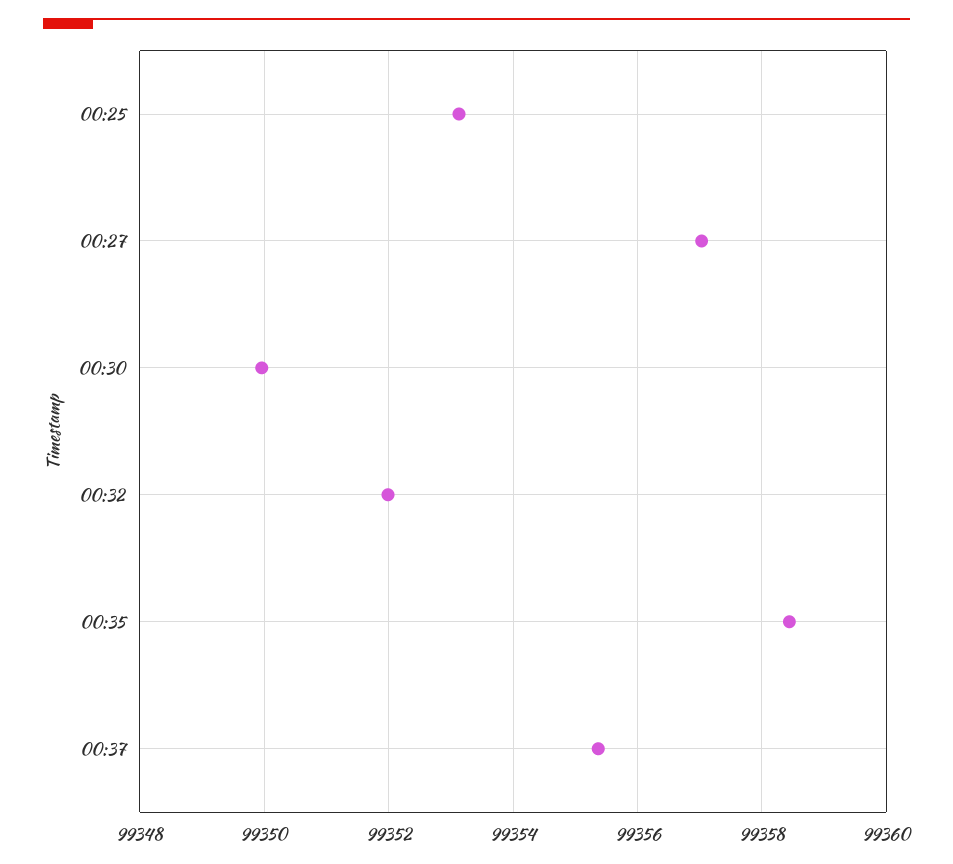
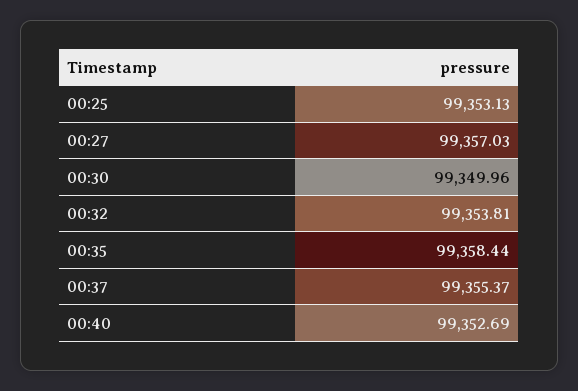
00:32: 99352 -> 99353.81
00:40: none -> 99352.69

